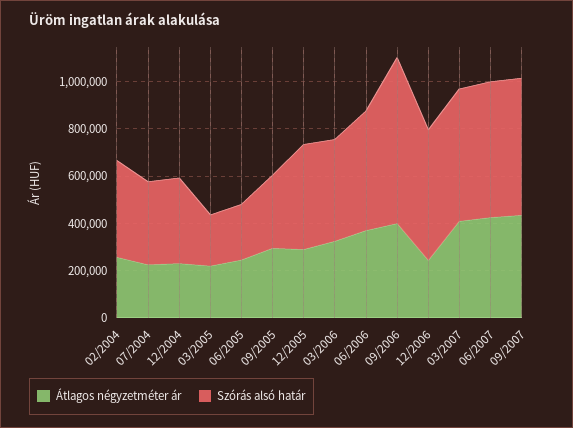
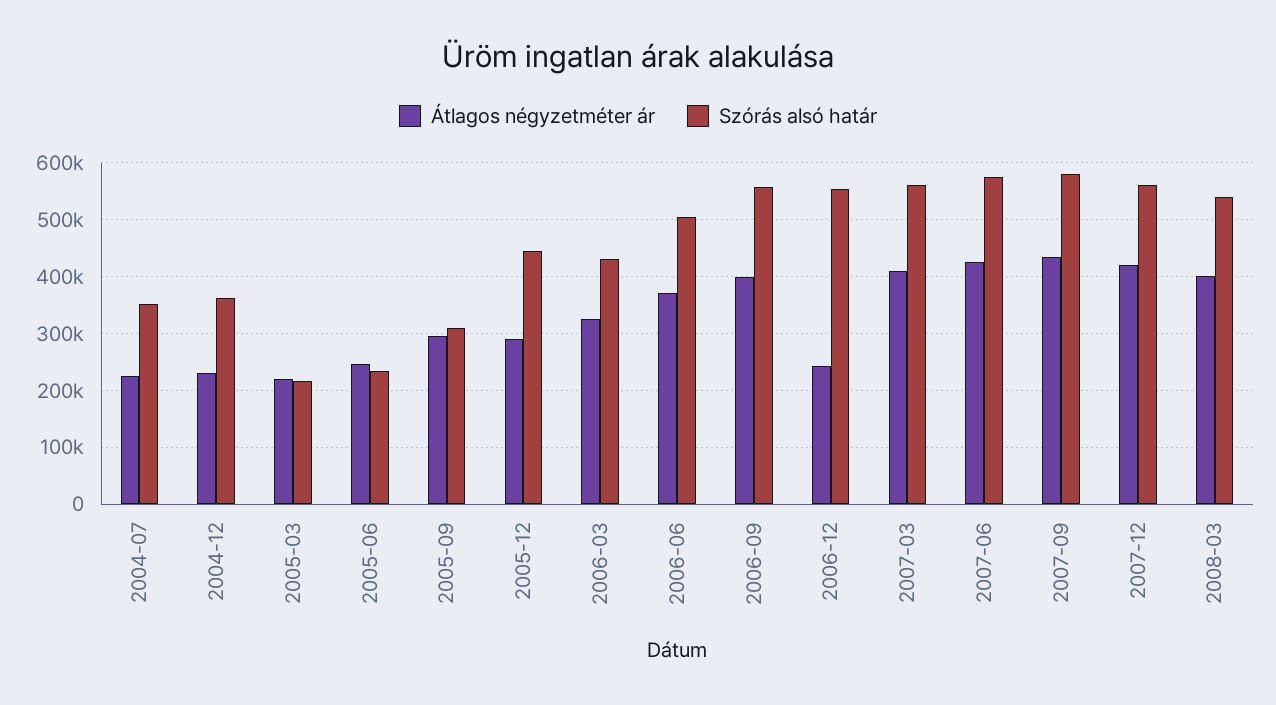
Átlagos négyzetméter ár, 02/2004: 250000 -> none
Szórás alsó határ, 02/2004: 400000 -> none
Szórás alsó határ, 09/2006: 700000 -> 560000
Átlagos négyzetméter ár, 2007-12: none -> 420000
Szórás alsó határ, 2007-12: none -> 560000
Átlagos négyzetméter ár, 2008-03: none -> 400000
Szórás alsó határ, 2008-03: none -> 540000

